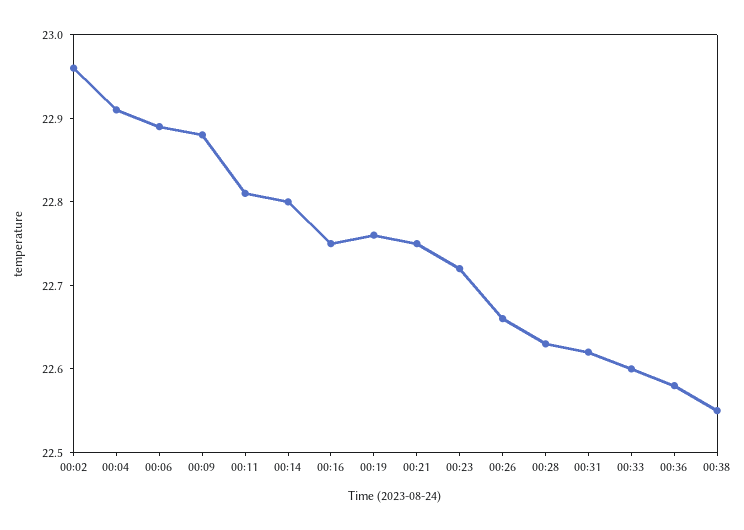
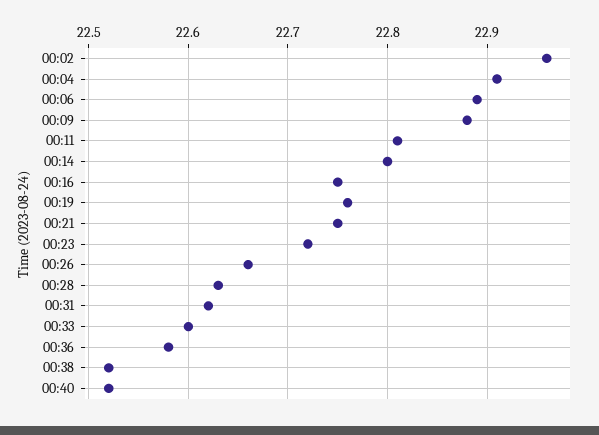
00:38: 22.55 -> 22.52
00:40: none -> 22.52

